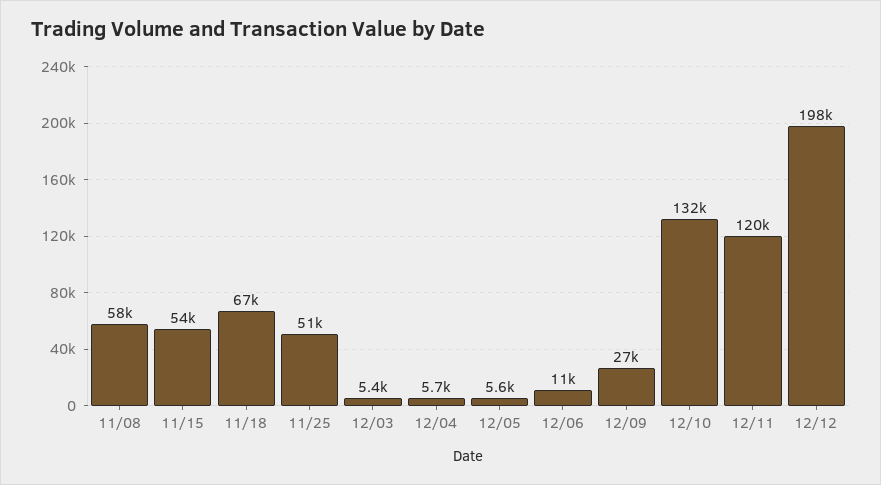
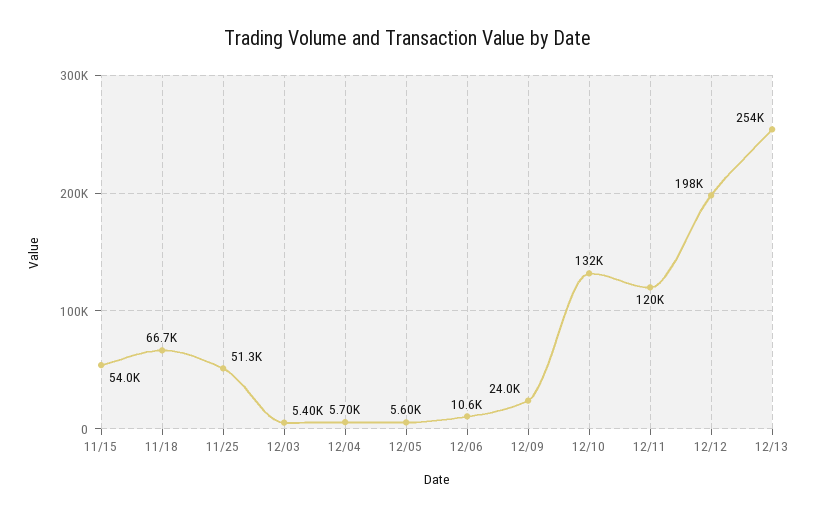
11/08: 58000 -> none
12/09: 27000 -> 24000
12/13: none -> 254000

